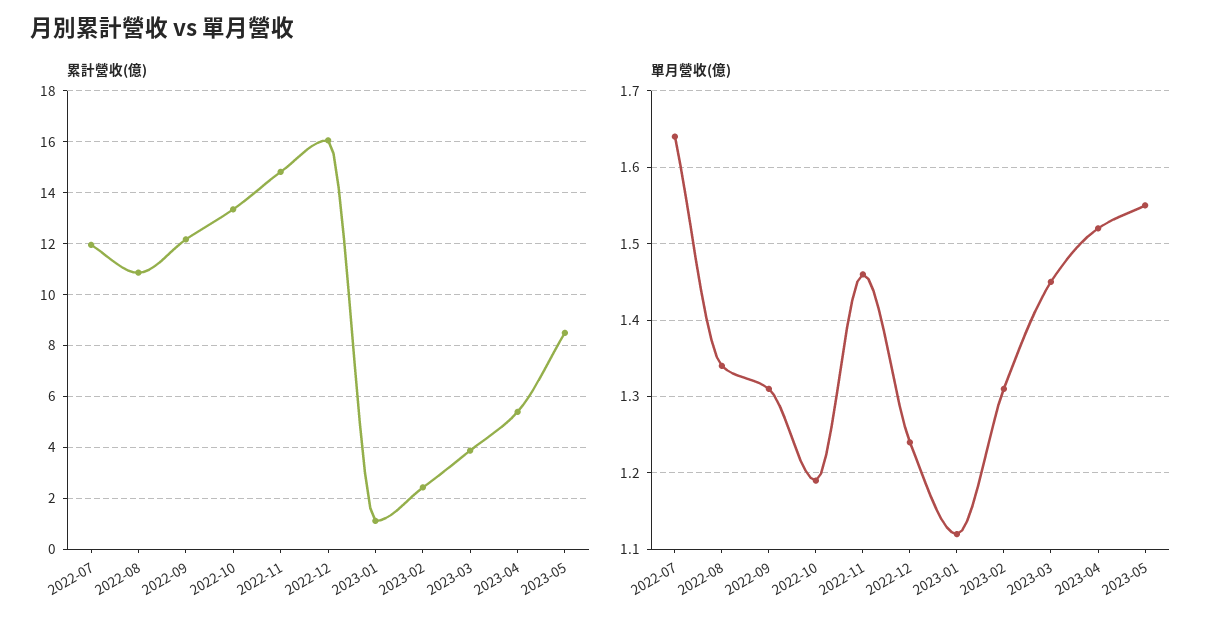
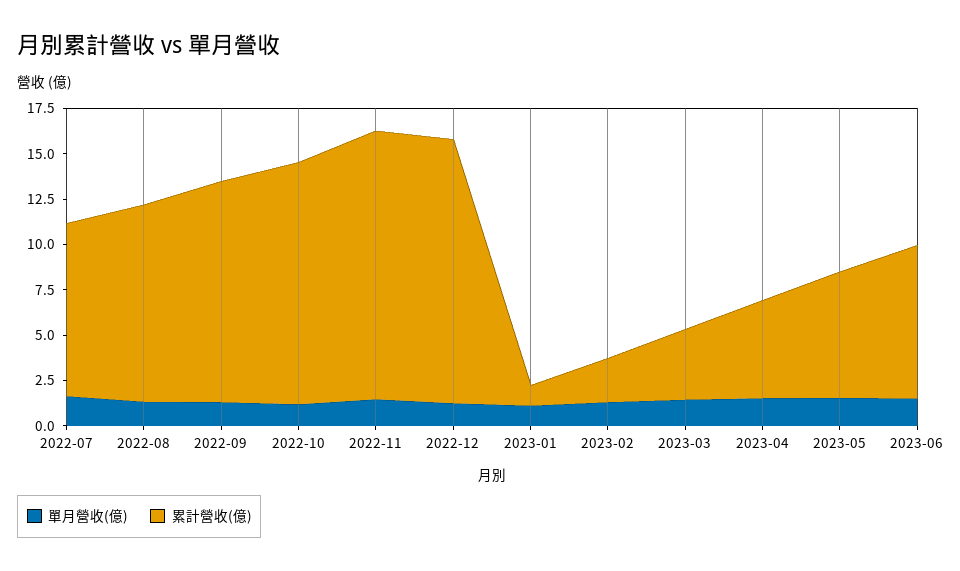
累計營收(億), 2022-07: 12 -> 9.5
累計營收(億), 2022-12: 16 -> 14.5
累計營收(億), 2023-05: 8.5 -> 7
單月營收(億), 2023-06: none -> 1.5
累計營收(億), 2023-06: none -> 8.5

